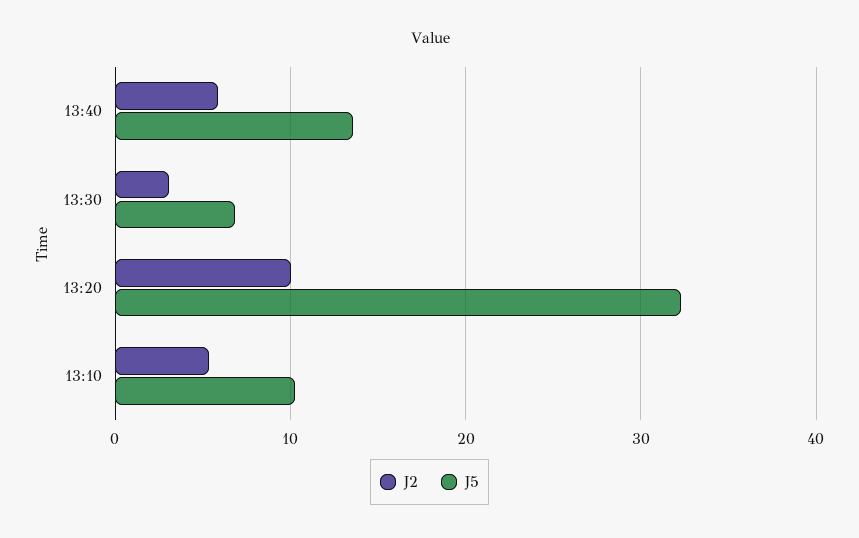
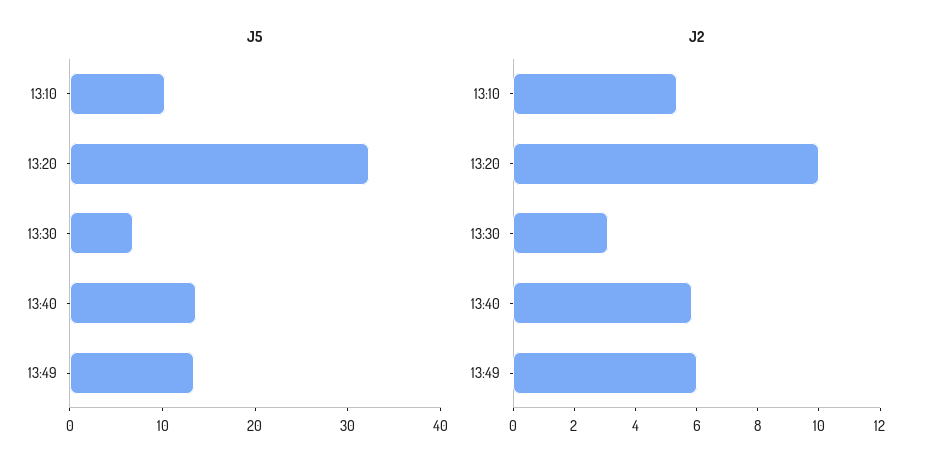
J5, 13:49: none -> 14
J2, 13:49: none -> 6

